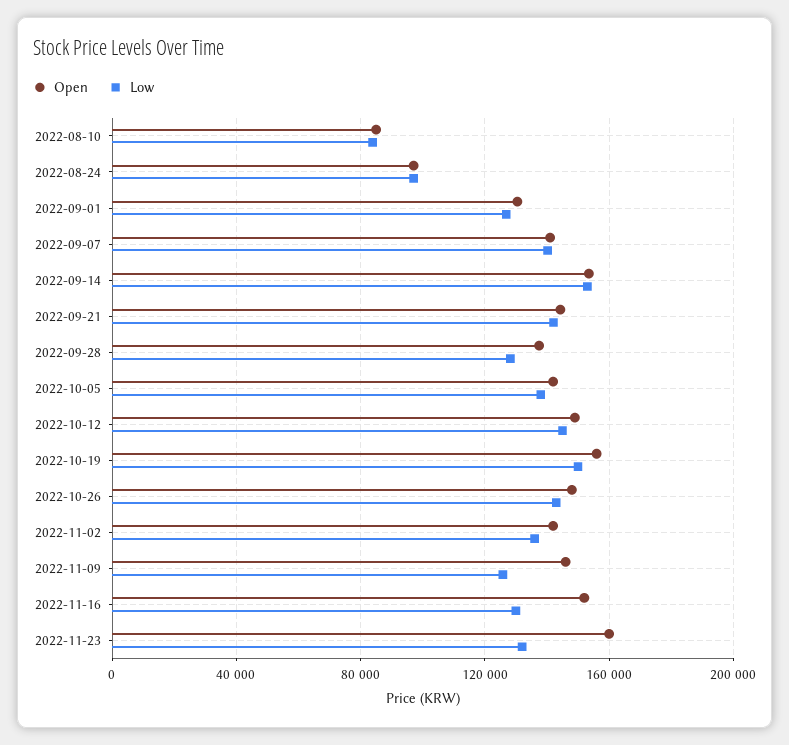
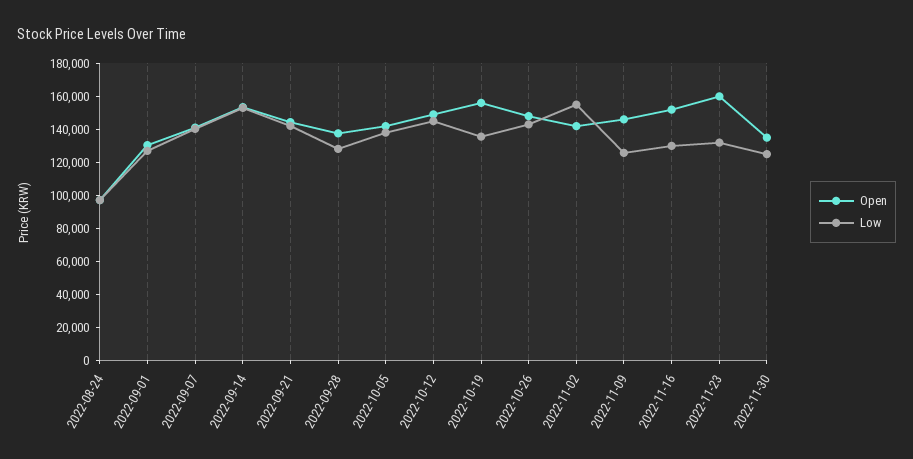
Open, 2022-08-10: 85000 -> none
Low, 2022-08-10: 85000 -> none
Low, 2022-10-19: 150000 -> 135000
Low, 2022-11-02: 135000 -> 155000
Open, 2022-11-30: none -> 135000
Low, 2022-11-30: none -> 125000

